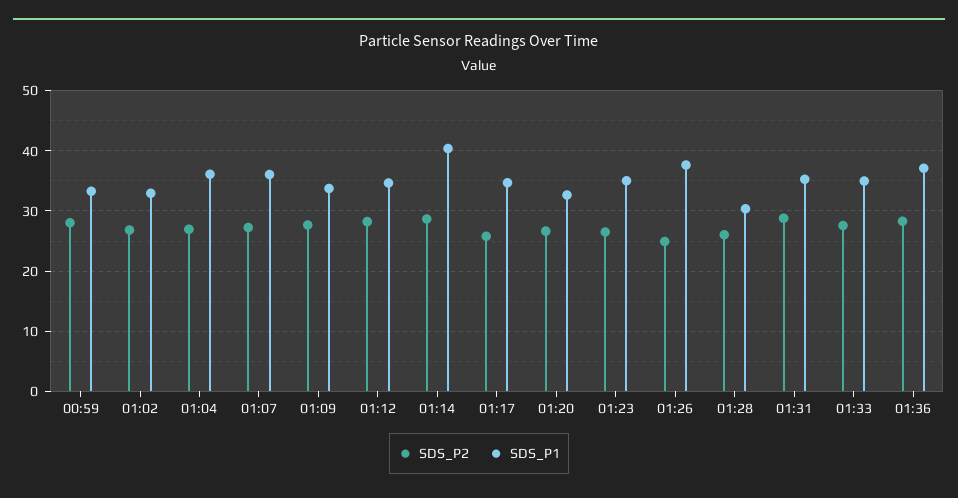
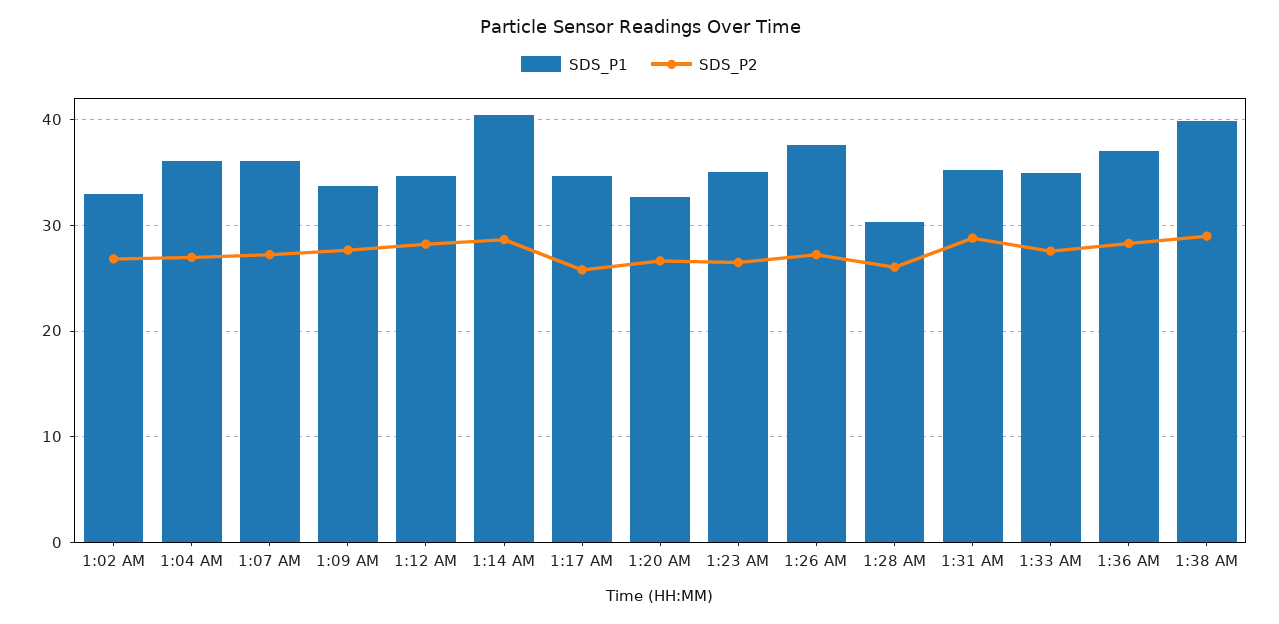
SDS_P2, 00:59: 28 -> none
SDS_P1, 00:59: 33 -> none
SDS_P2, 01:26: 25 -> 27
SDS_P1, 1:38 AM: none -> 40
SDS_P2, 1:38 AM: none -> 29

